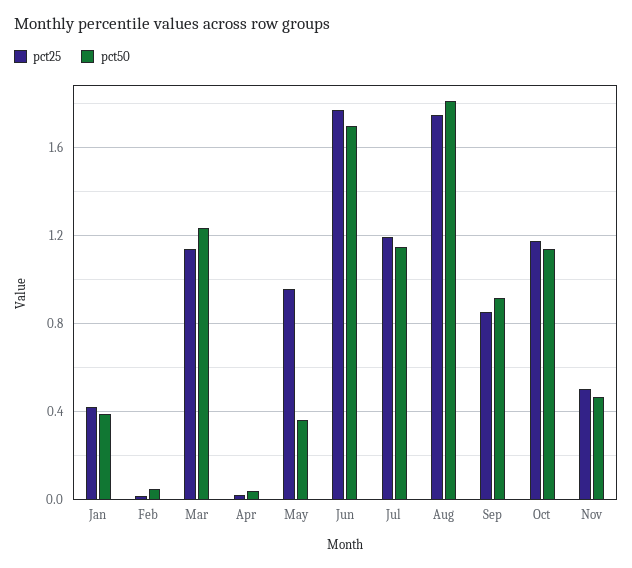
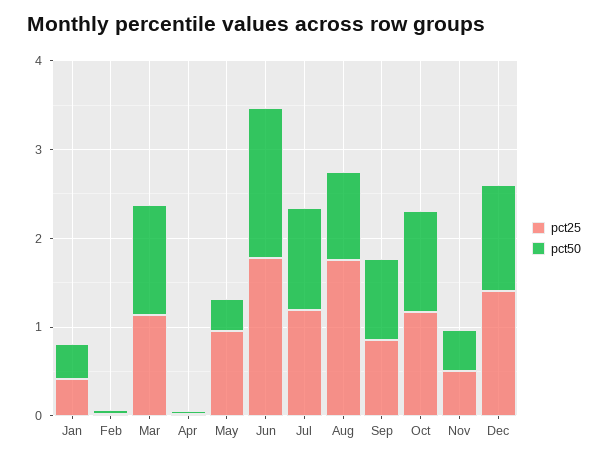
pct50, Aug: 1.8 -> 1
pct25, Dec: none -> 1.4
pct50, Dec: none -> 1.2

